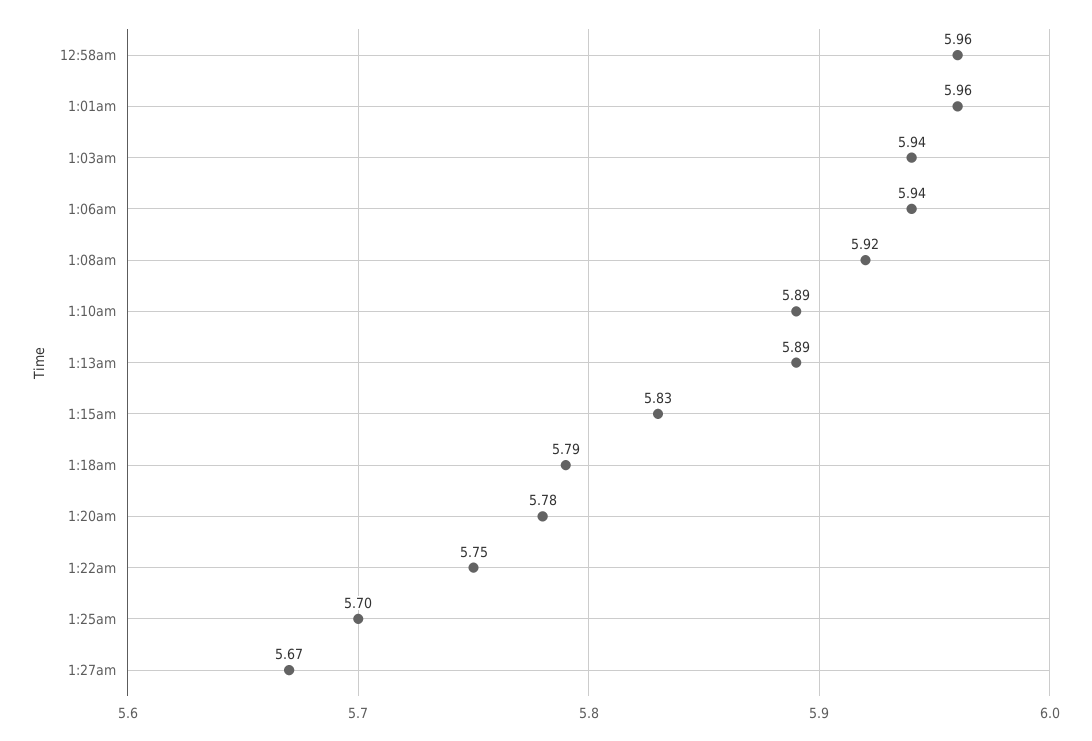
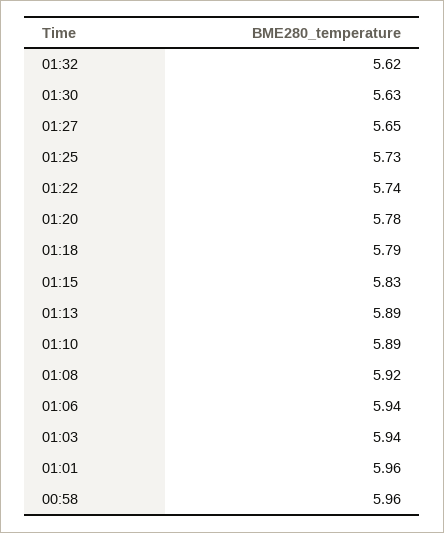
1:22am: 5.75 -> 5.74
1:25am: 5.7 -> 5.73
1:27am: 5.67 -> 5.65
01:32: none -> 5.62
01:30: none -> 5.63

